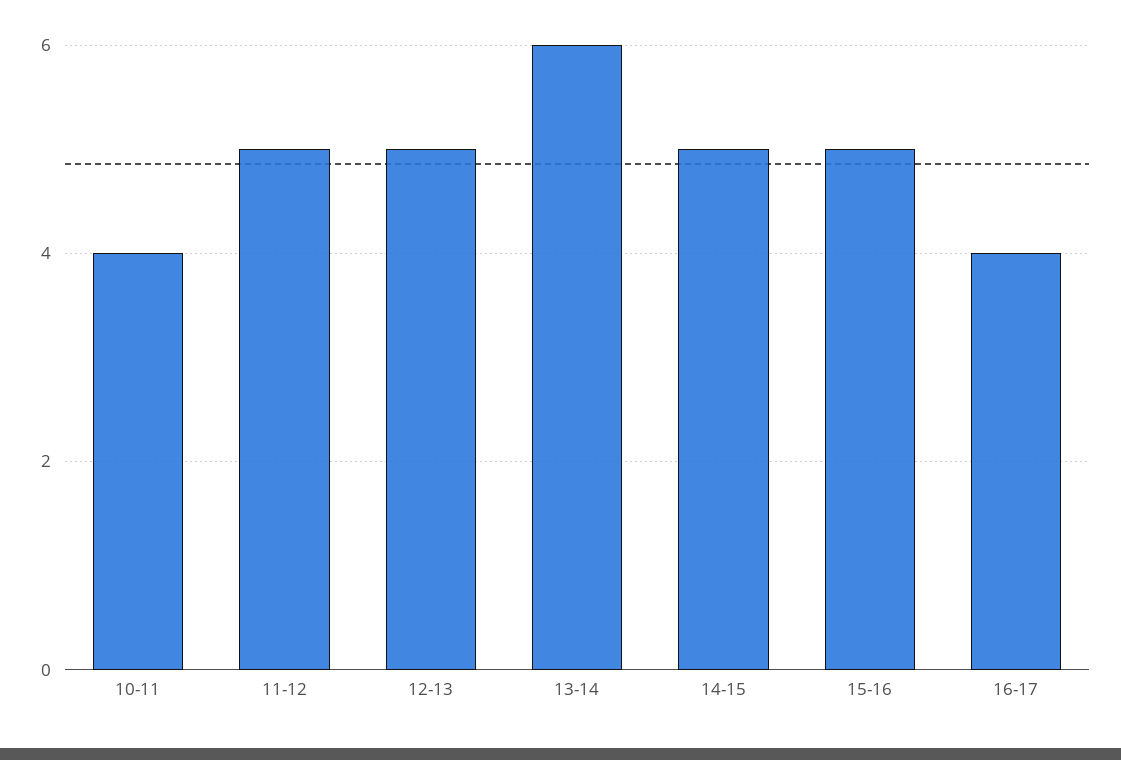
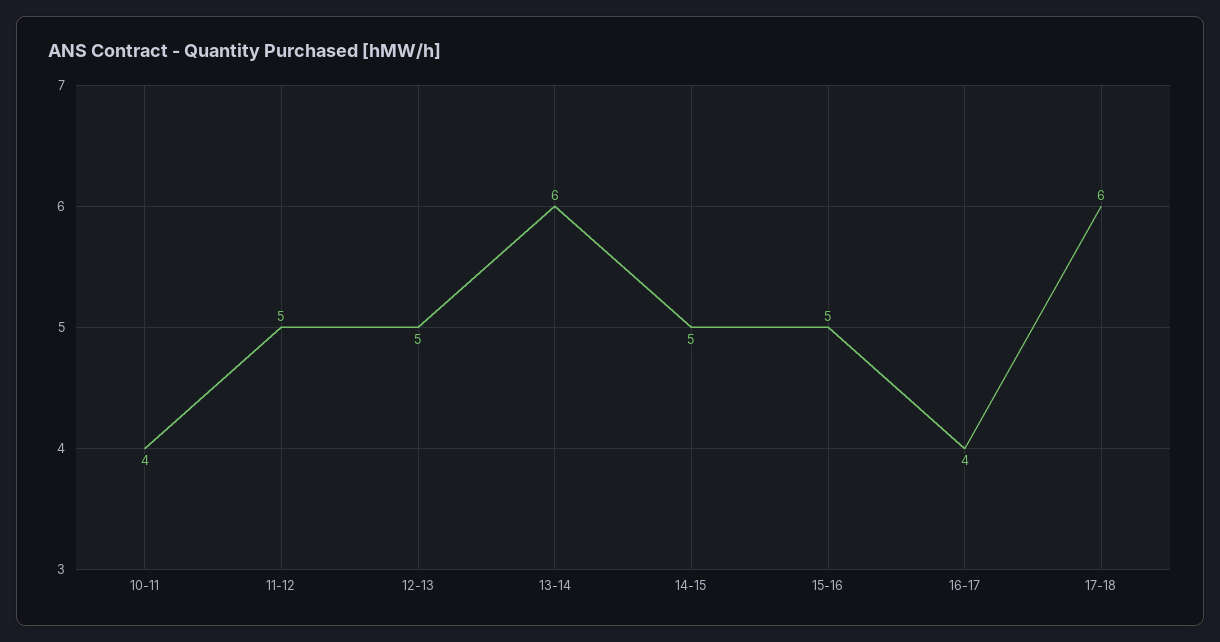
17-18: none -> 6

